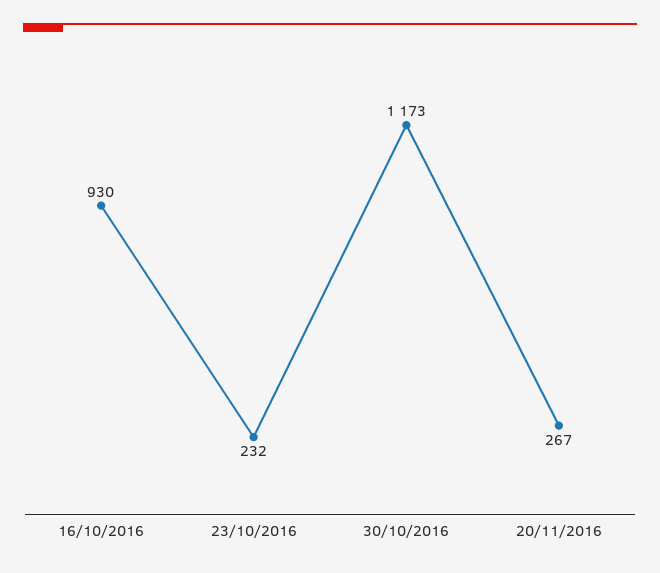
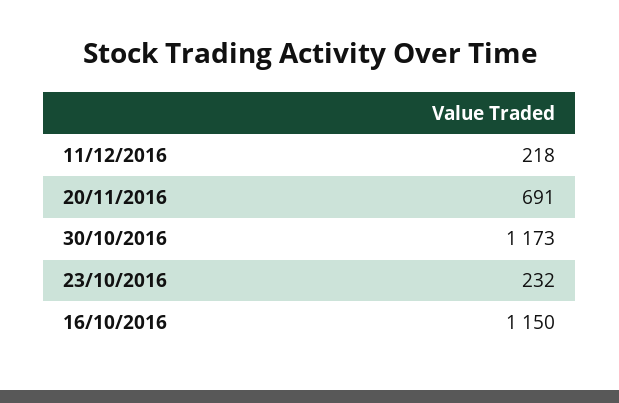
16/10/2016: 930 -> 1150
20/11/2016: 267 -> 691
11/12/2016: none -> 218

